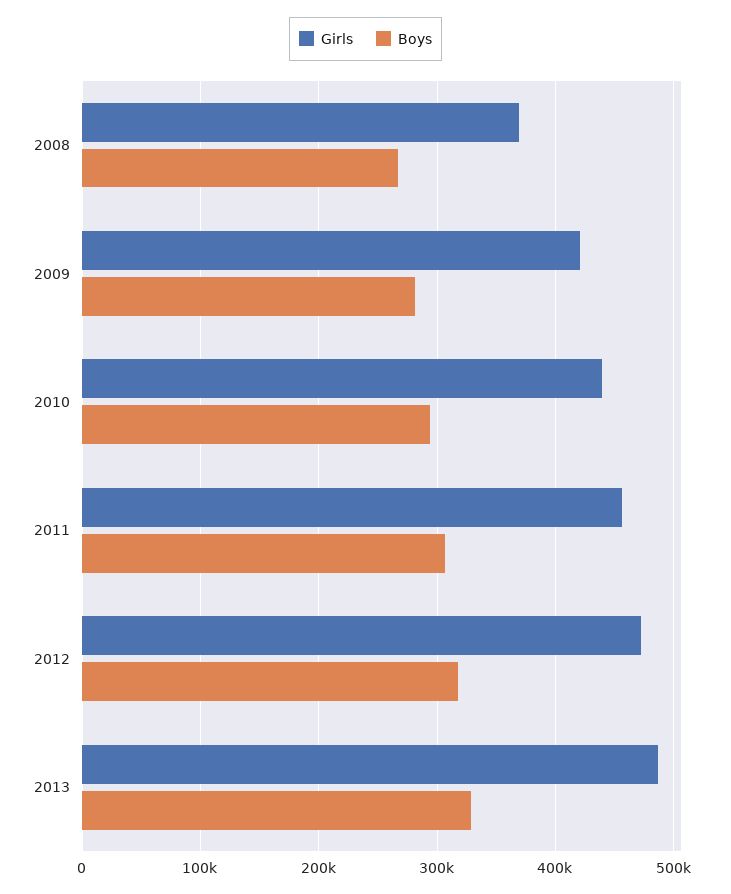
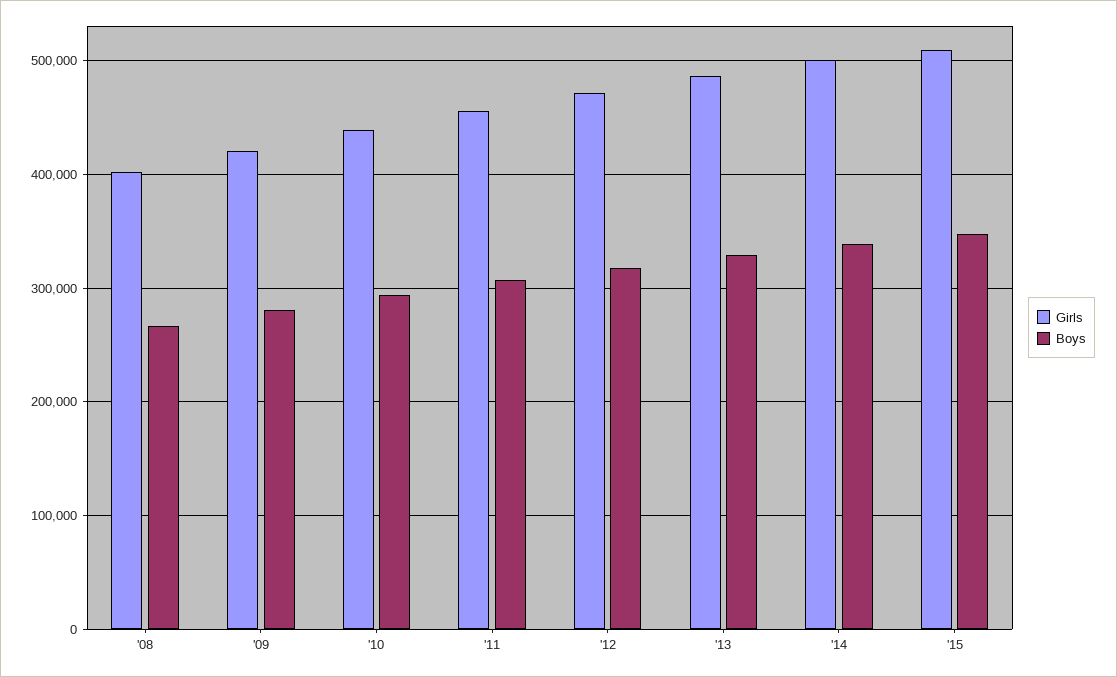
Girls, 2008: 370000 -> 400000
Girls, '14: none -> 500000
Boys, '14: none -> 340000
Girls, '15: none -> 510000
Boys, '15: none -> 350000

